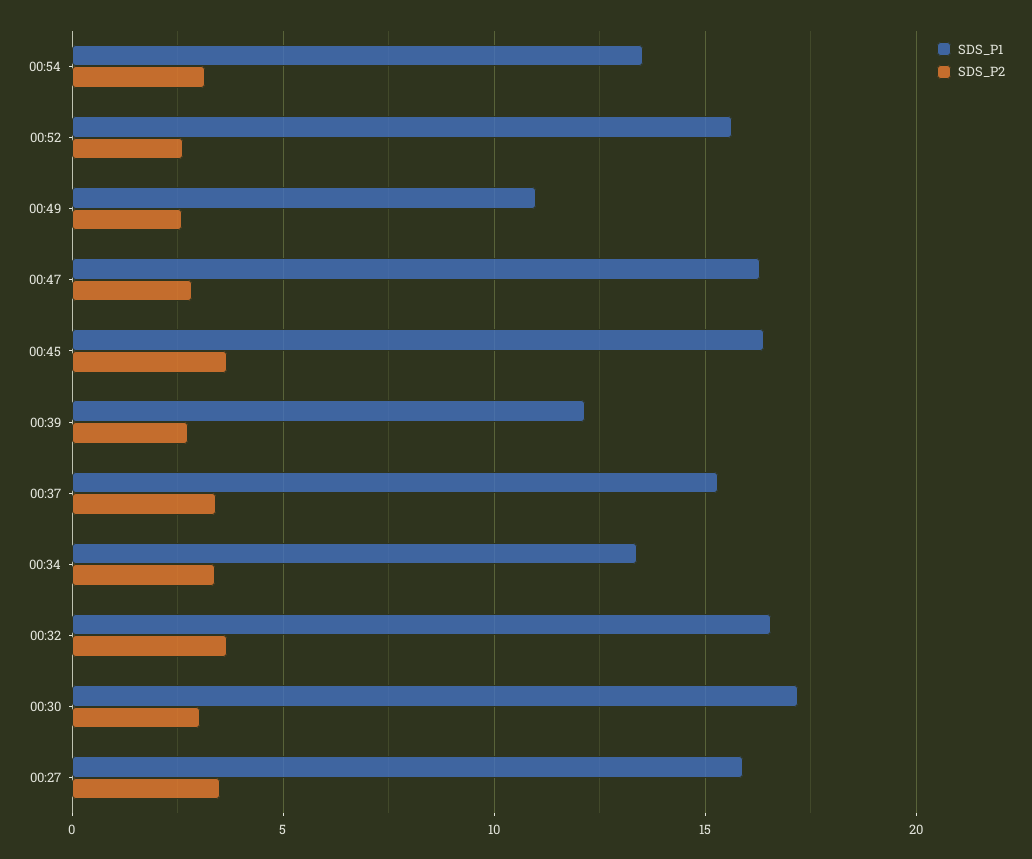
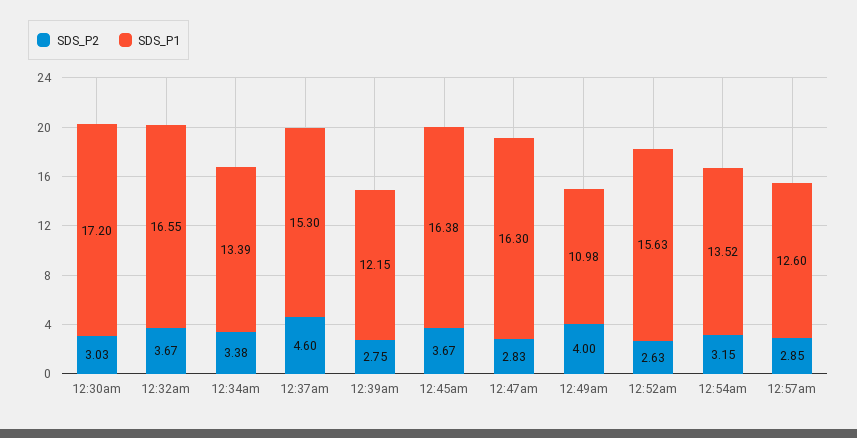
SDS_P2, 00:49: 2.5 -> 4
SDS_P2, 00:37: 3.5 -> 4.6
SDS_P1, 00:27: 16 -> none
SDS_P2, 00:27: 3.5 -> none
SDS_P2, 12:57am: none -> 2.85
SDS_P1, 12:57am: none -> 12.6

